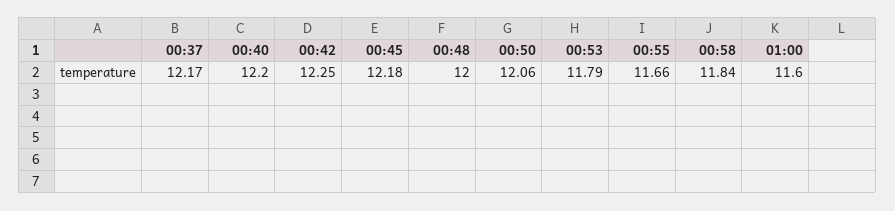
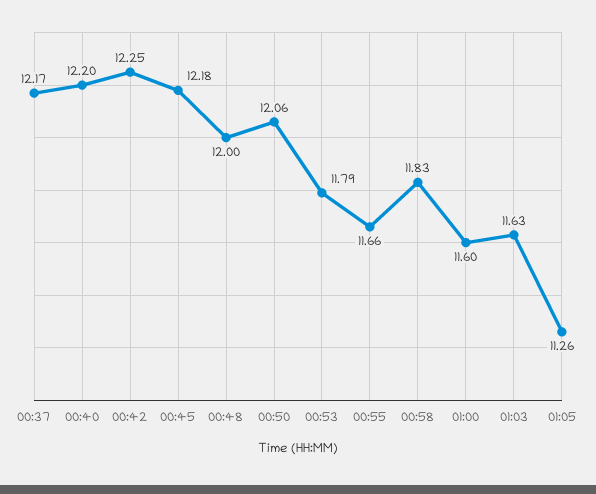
00:58: 11.84 -> 11.83
01:03: none -> 11.63
01:05: none -> 11.26

